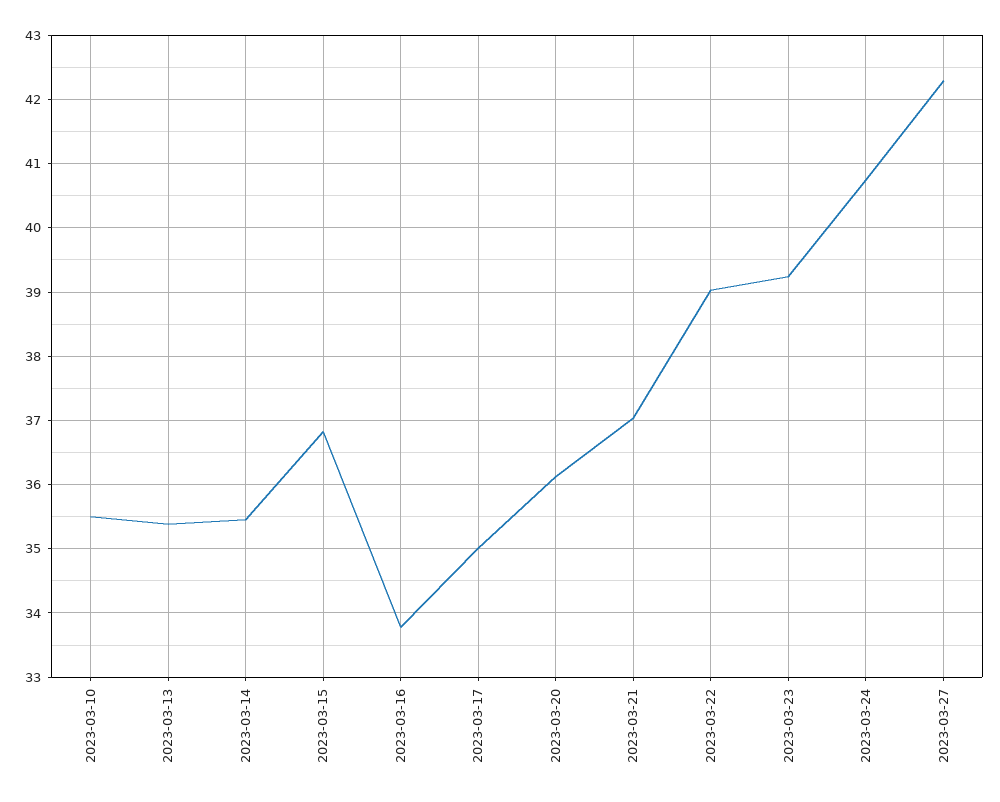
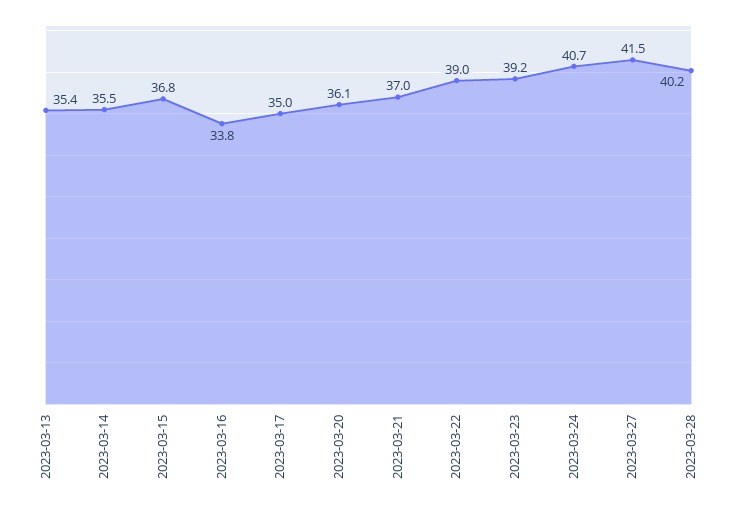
2023-03-10: 35.5 -> none
2023-03-27: 42.3 -> 41.5
2023-03-28: none -> 40.2

